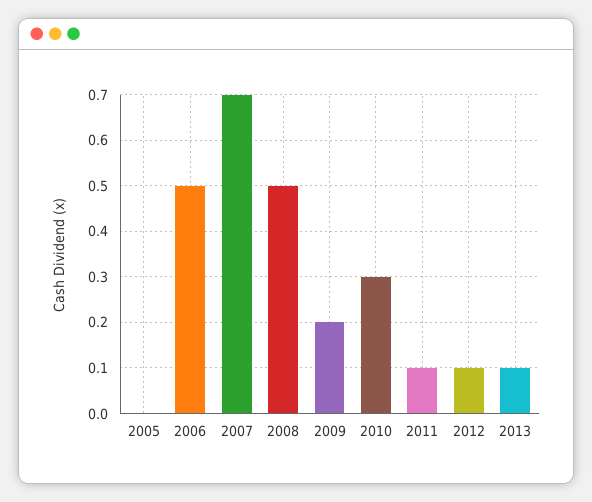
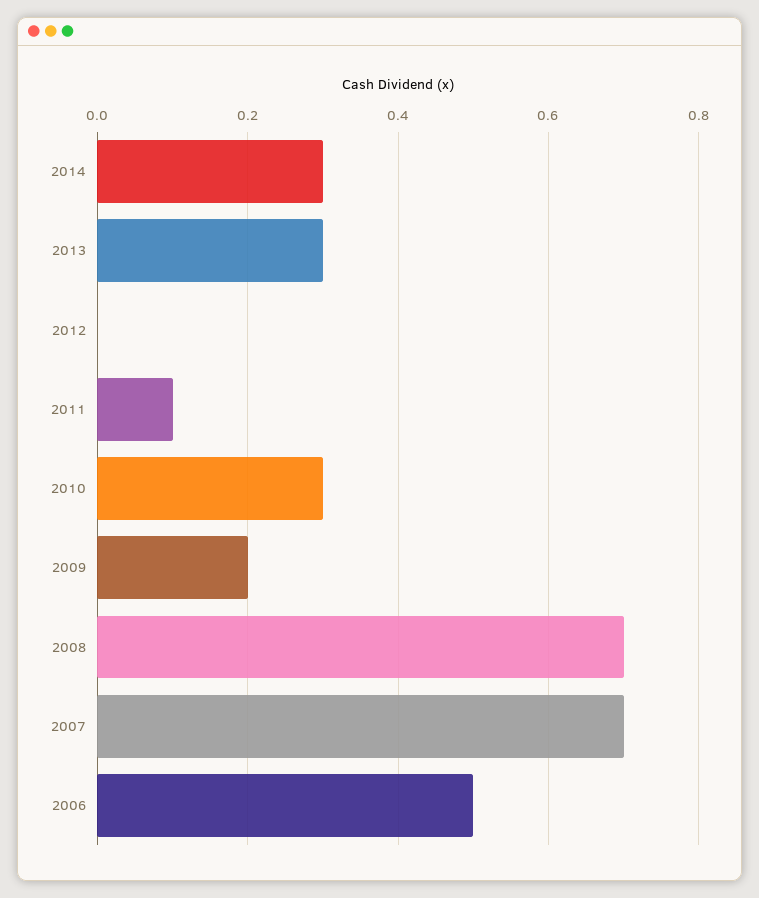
2005: 0 -> none
2008: 0.5 -> 0.7
2012: 0.1 -> 0
2013: 0.1 -> 0.3
2014: none -> 0.3

